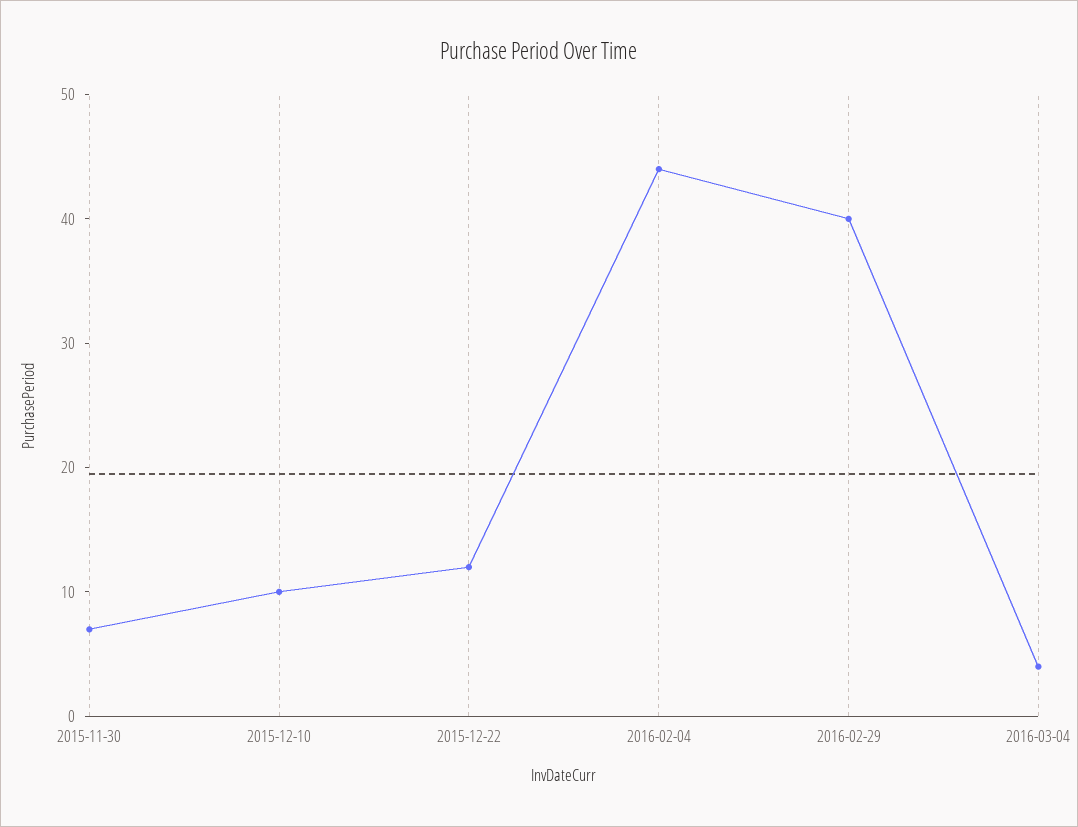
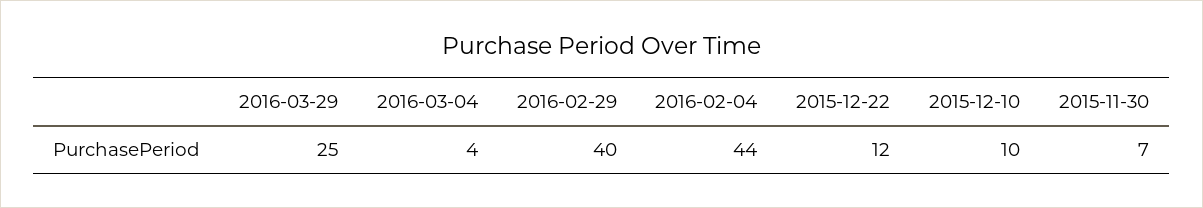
2016-03-29: none -> 25

